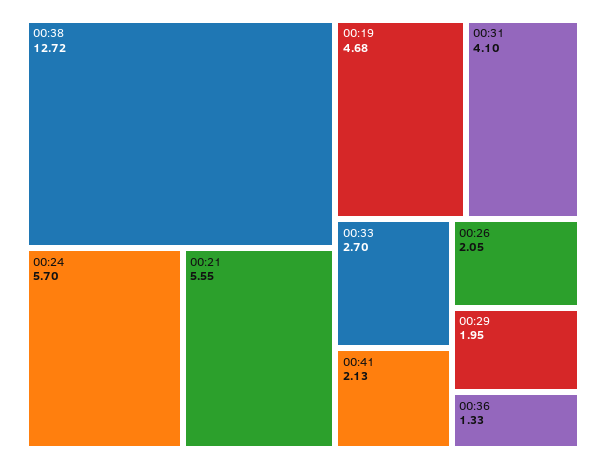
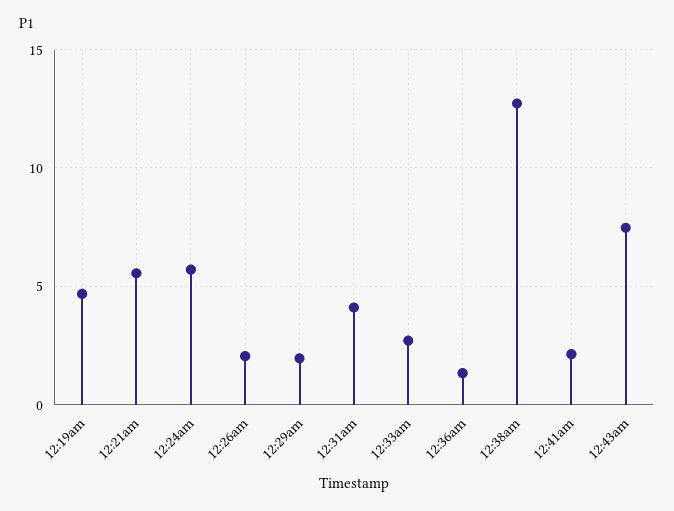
12:43am: none -> 7.5

